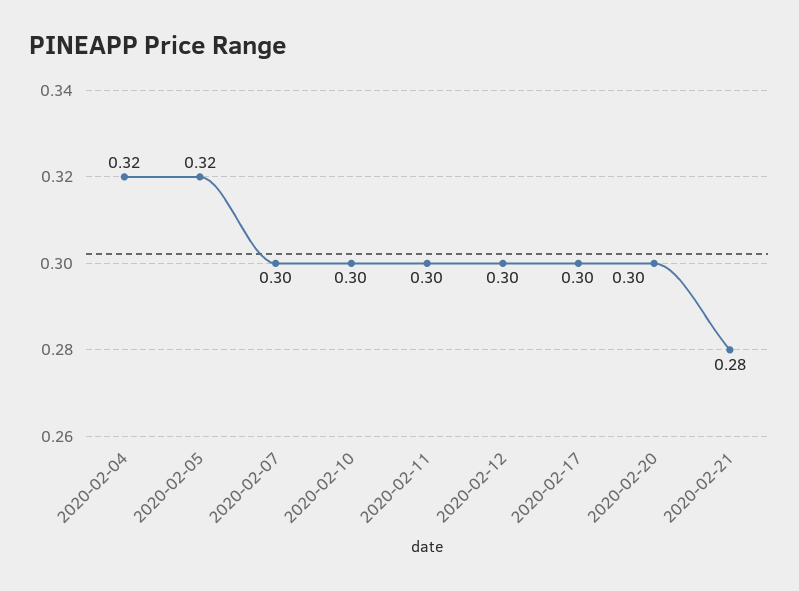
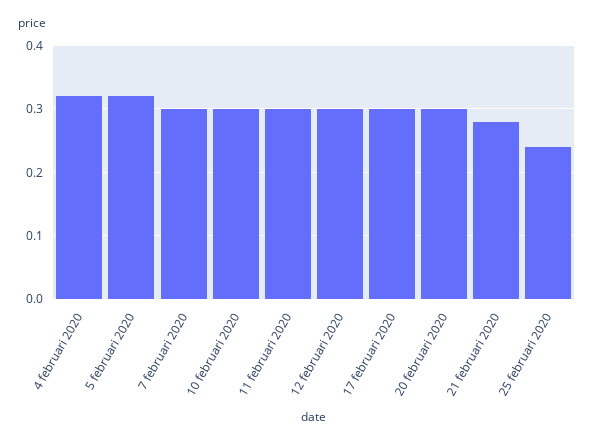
25 februari 2020: none -> 0.24

